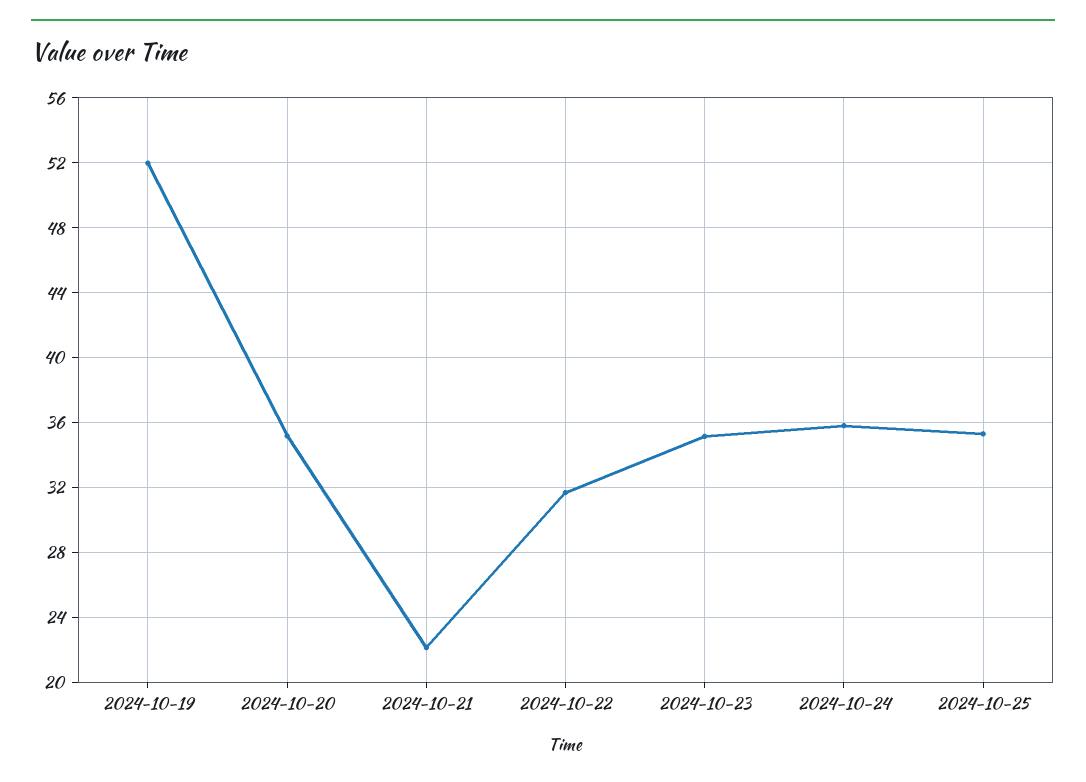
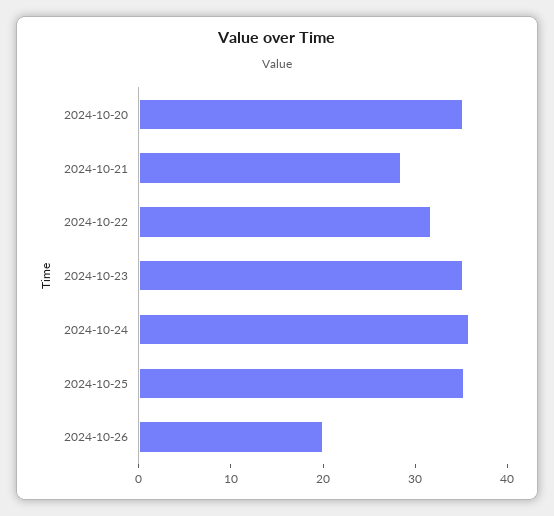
2024-10-19: 52 -> none
2024-10-21: 22 -> 28
2024-10-26: none -> 20

